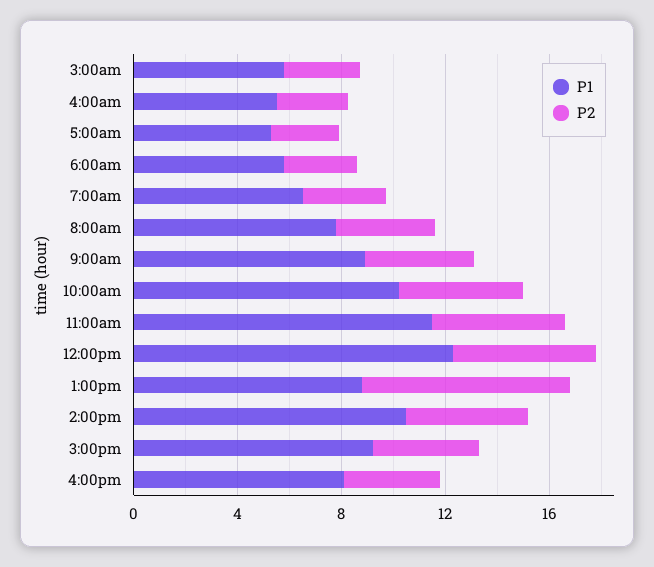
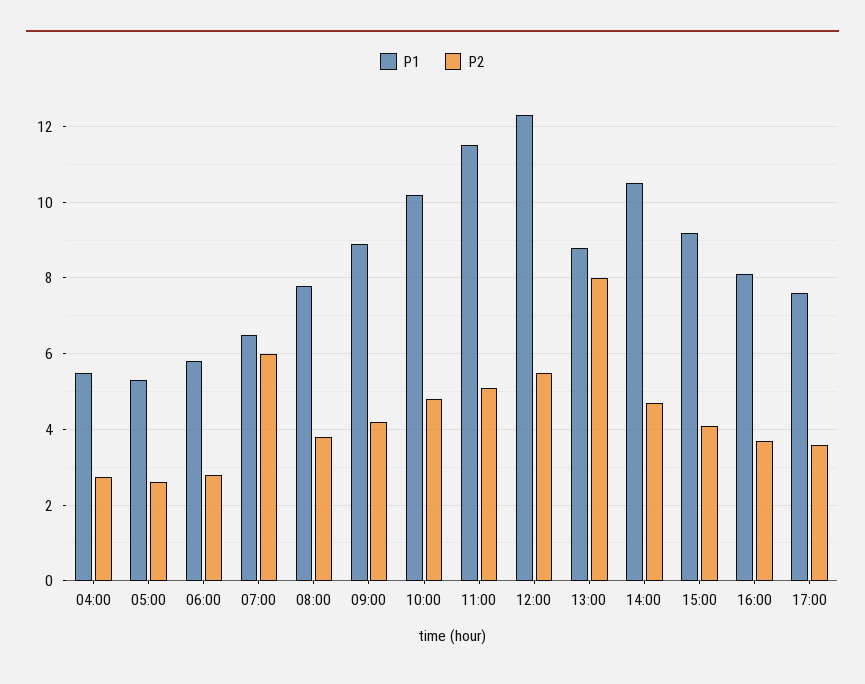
P1, 3:00am: 6 -> none
P2, 3:00am: 3 -> none
P2, 7:00am: 3 -> 6
P1, 17:00: none -> 7.6
P2, 17:00: none -> 3.6

